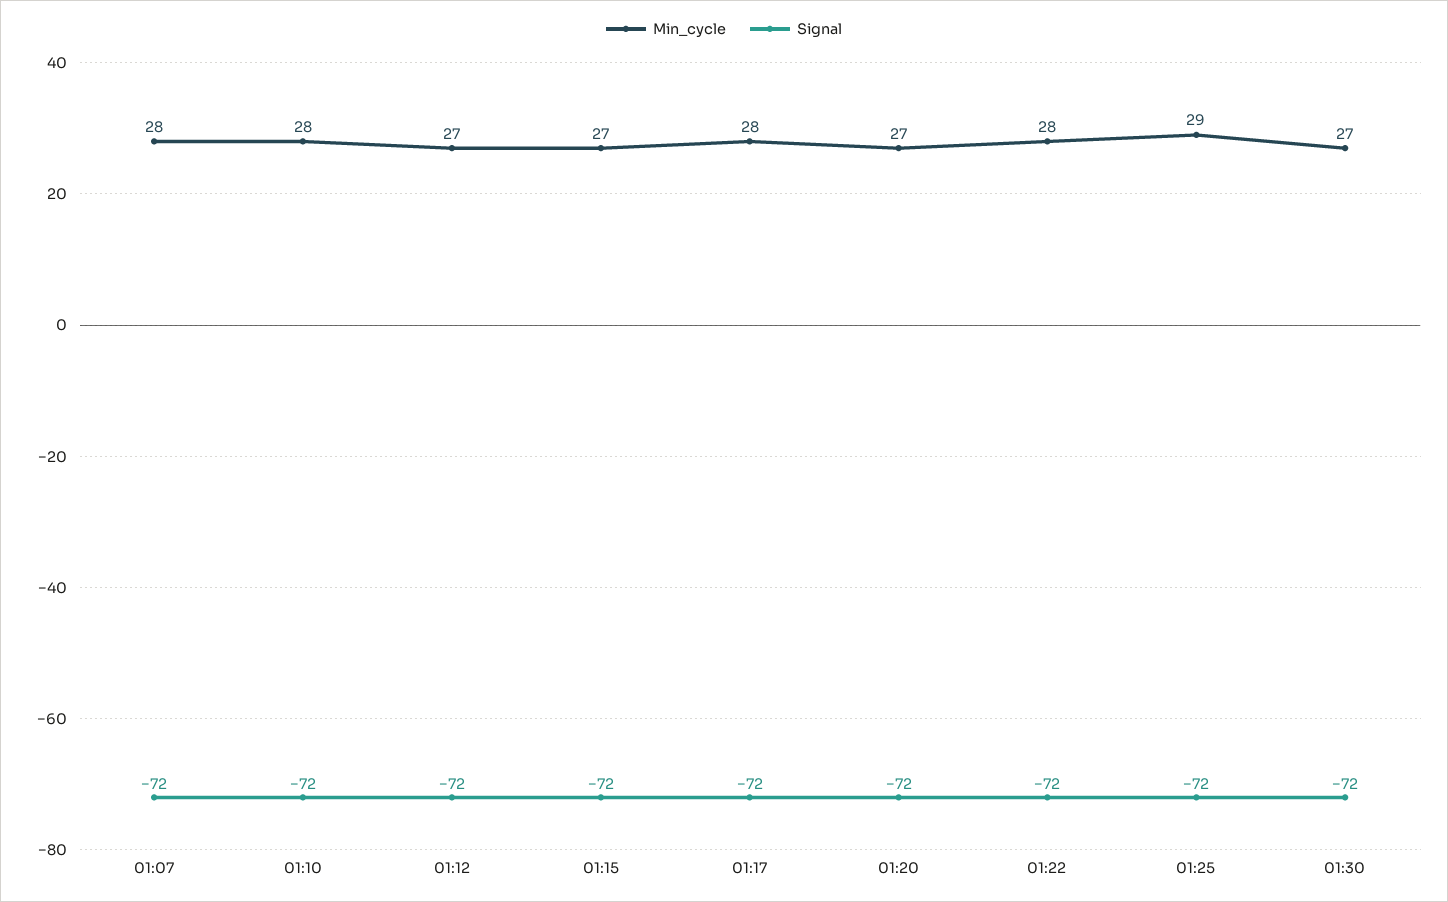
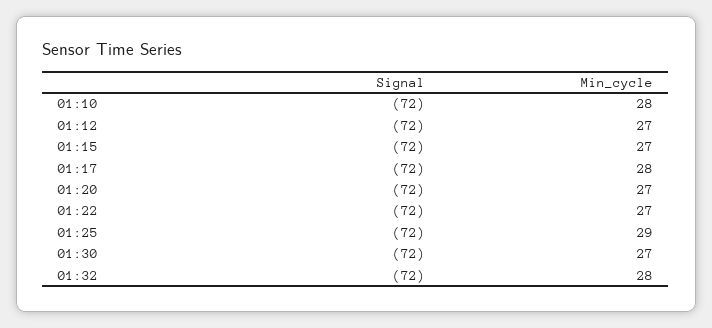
Min_cycle, 01:07: 28 -> none
Signal, 01:07: -72 -> none
Min_cycle, 01:22: 28 -> 27
Signal, 01:32: none -> -72
Min_cycle, 01:32: none -> 28

